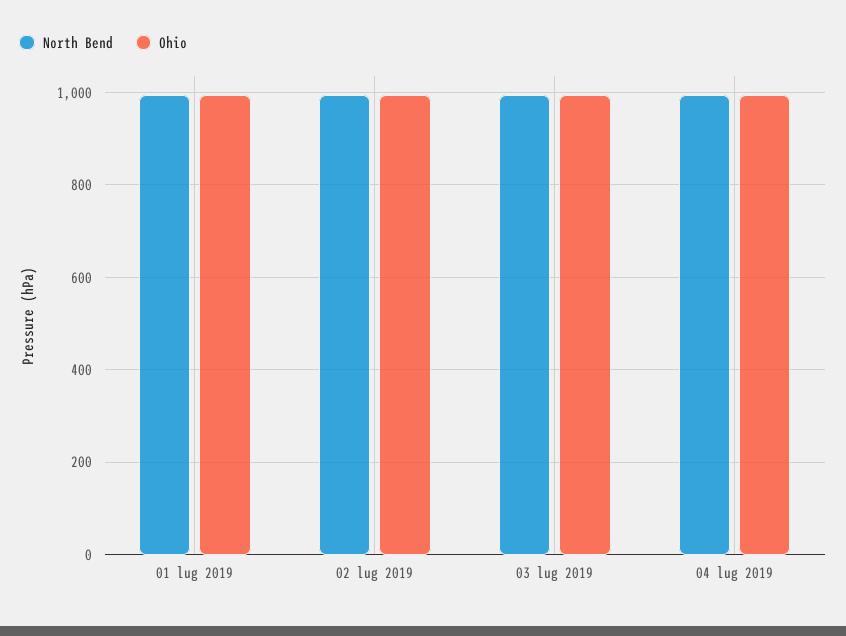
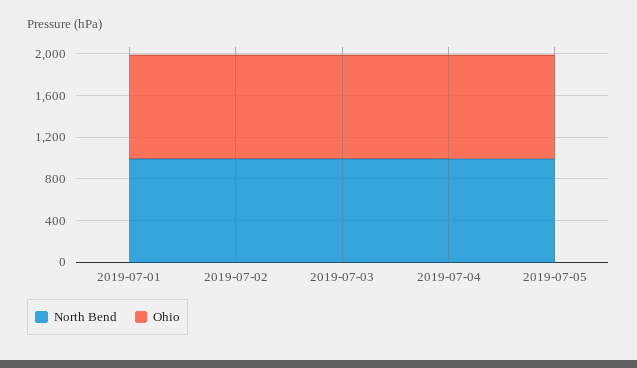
North Bend, 2019-07-05: none -> 1000
Ohio, 2019-07-05: none -> 1000

